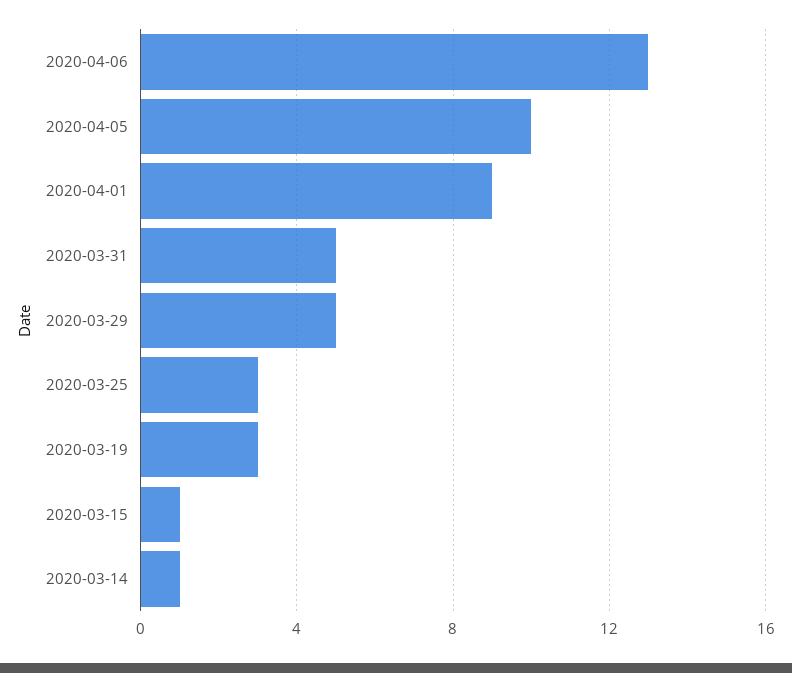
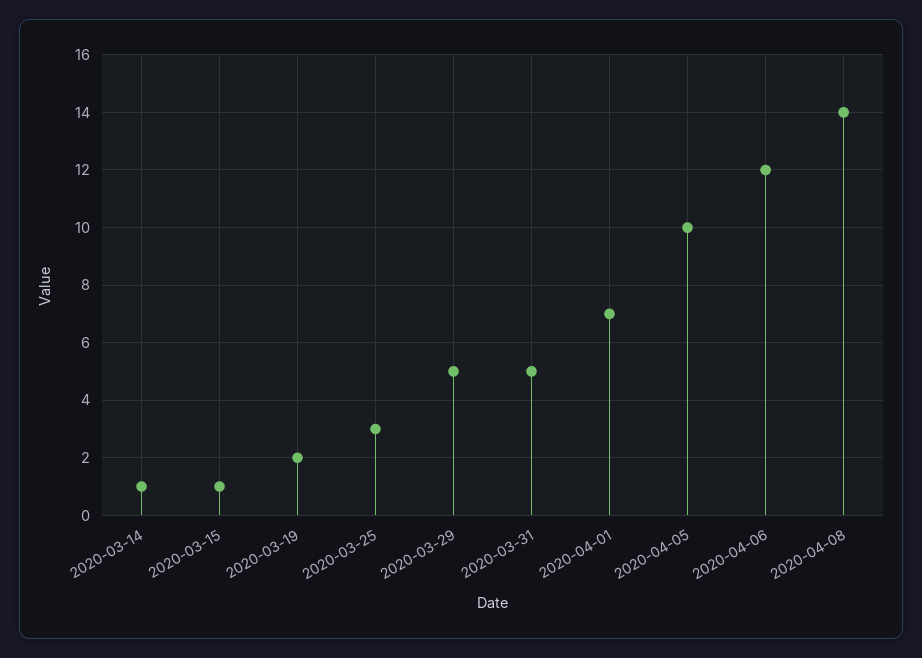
2020-04-06: 13 -> 12
2020-04-01: 9 -> 7
2020-03-19: 3 -> 2
2020-04-08: none -> 14

